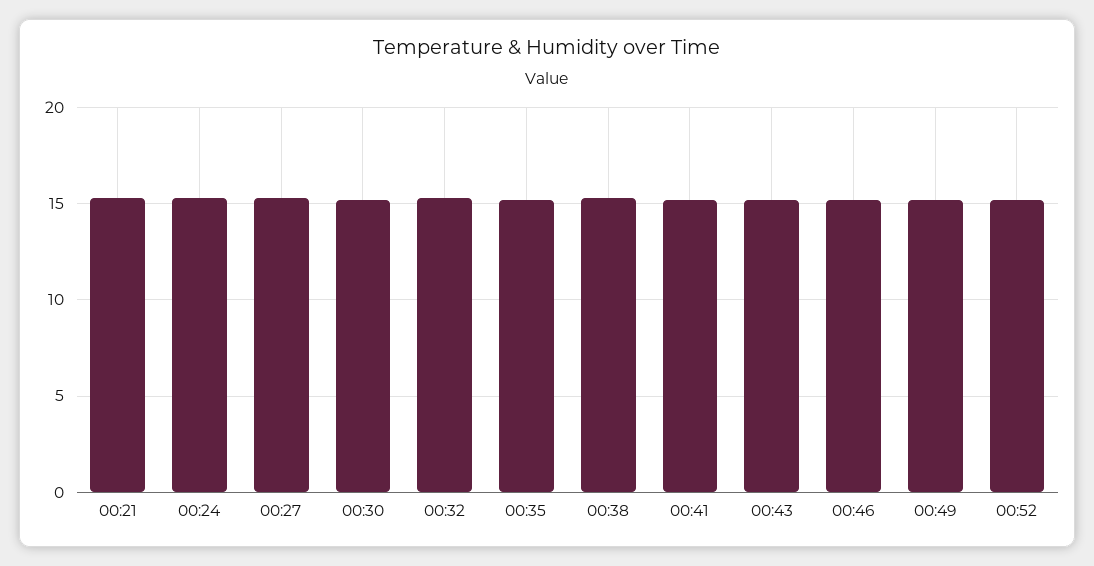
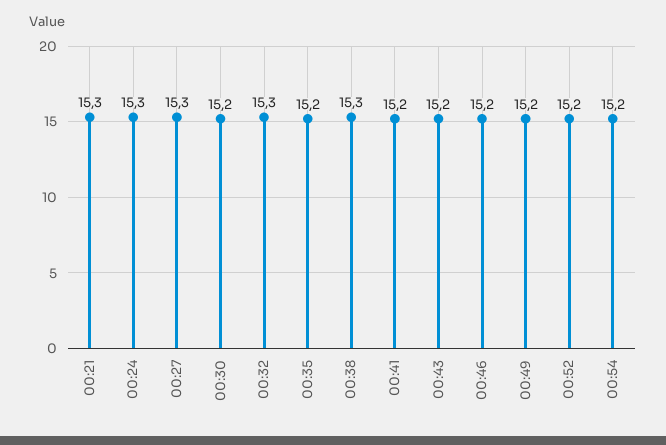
00:54: none -> 15.2

